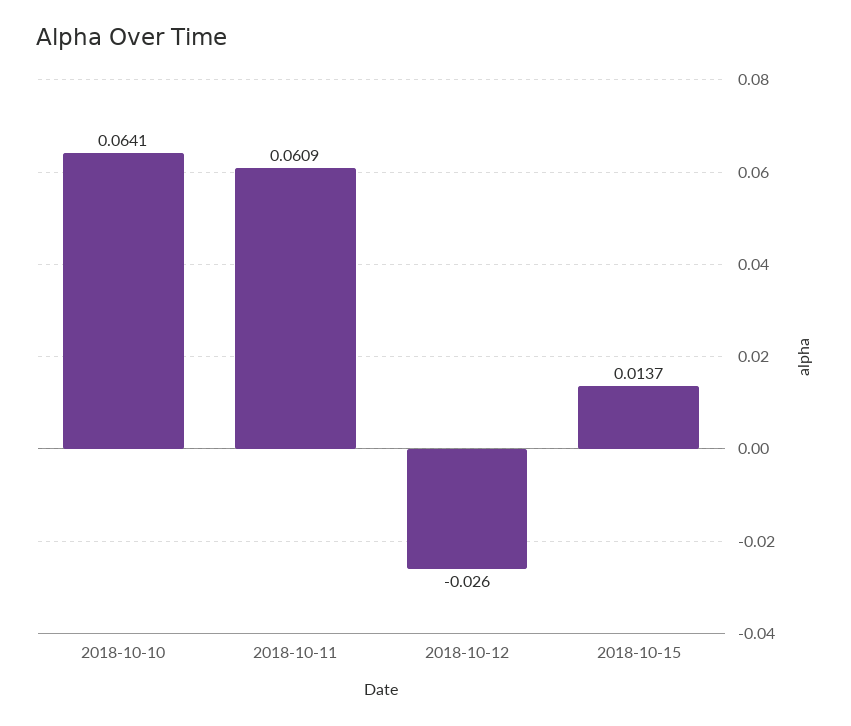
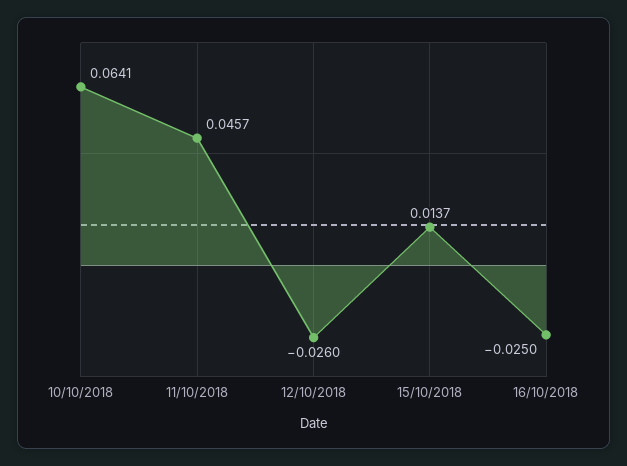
2018-10-11: 0.0609 -> 0.0457
16/10/2018: none -> -0.025

